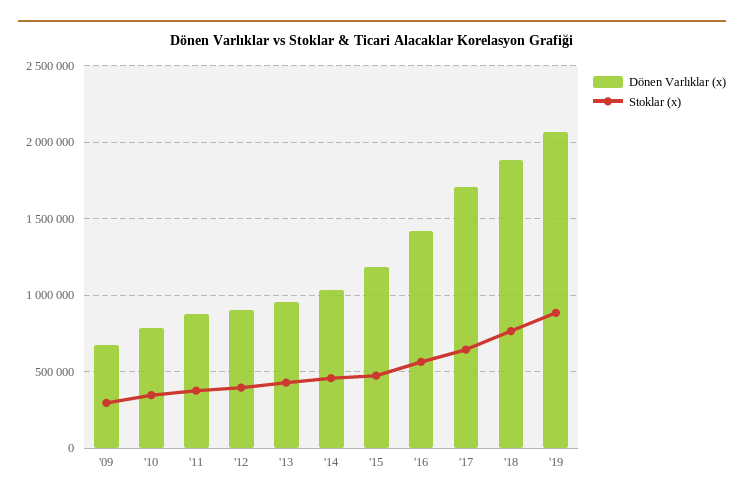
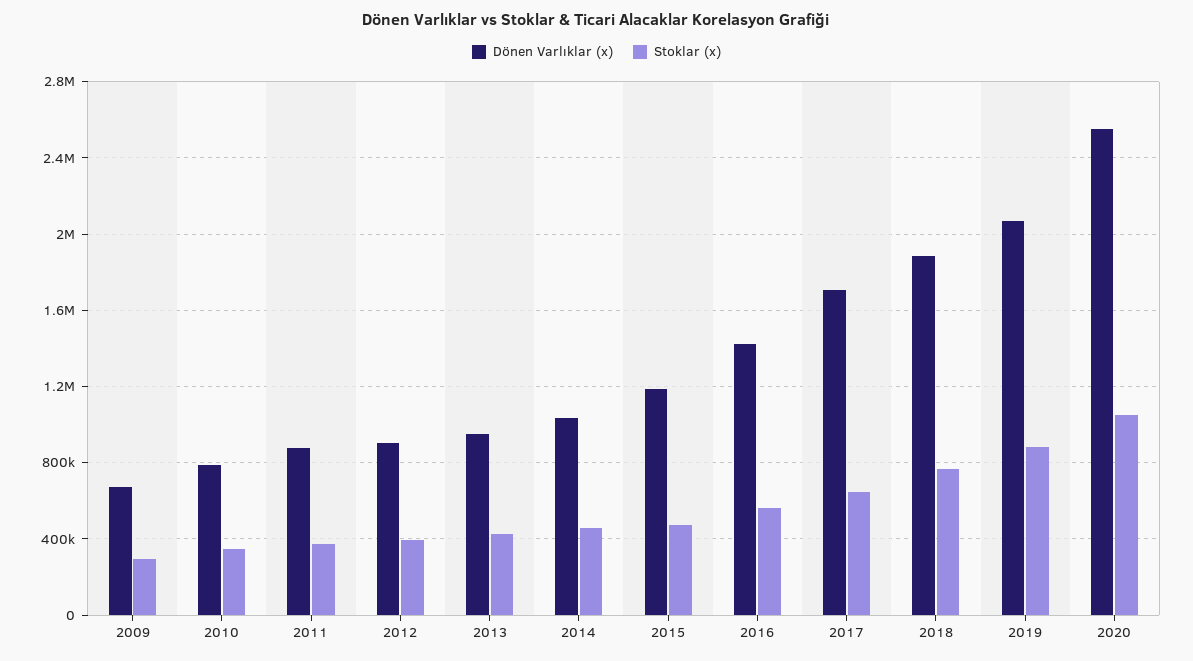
Dönen Varlıklar (x), 2020: none -> 2550000
Stoklar (x), 2020: none -> 1050000

